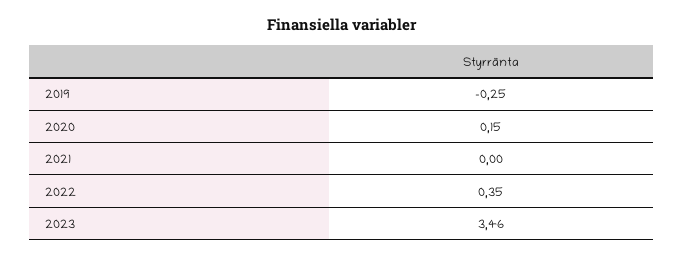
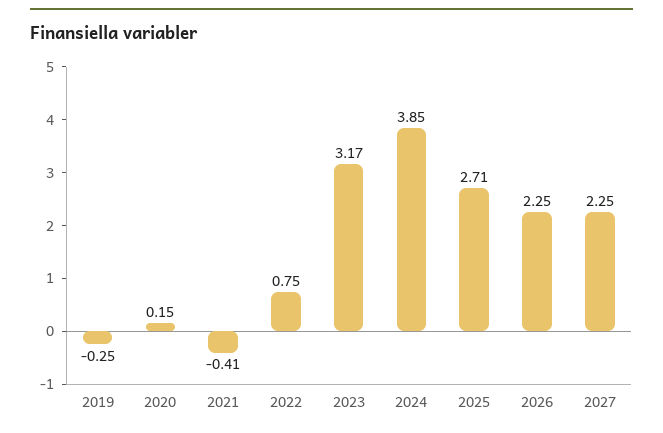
2021: 0 -> -0.41
2022: 0.35 -> 0.75
2023: 3.46 -> 3.17
2024: none -> 3.85
2025: none -> 2.71
2026: none -> 2.25
2027: none -> 2.25

